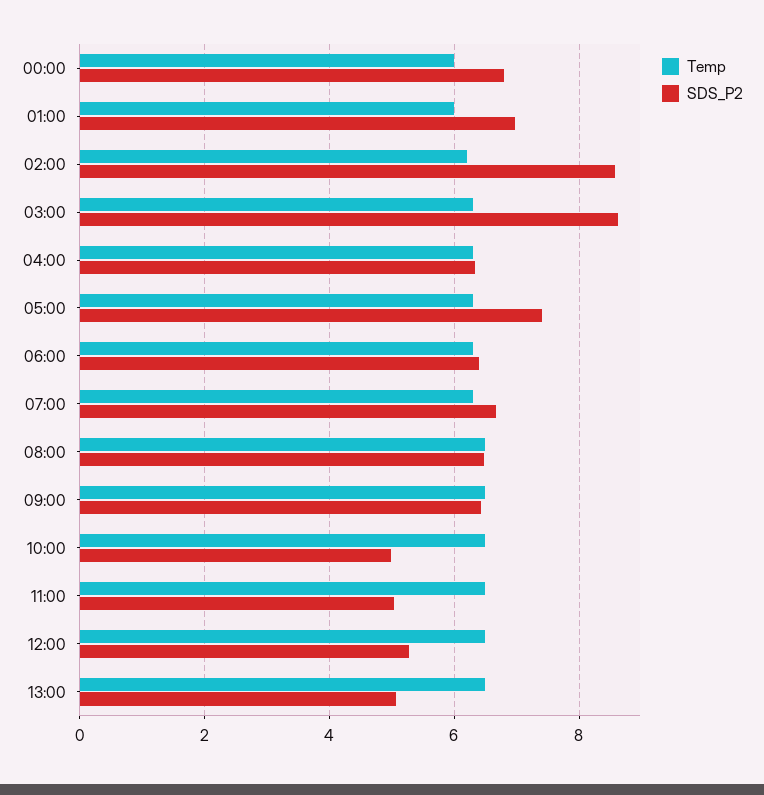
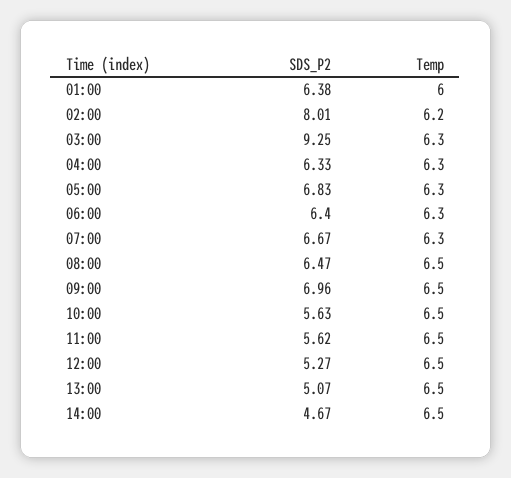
Temp, 00:00: 6 -> none
SDS_P2, 00:00: 6.8 -> none
SDS_P2, 01:00: 7 -> 6.38
SDS_P2, 02:00: 8.6 -> 8.01
SDS_P2, 03:00: 8.6 -> 9.25
SDS_P2, 05:00: 7.4 -> 6.83
SDS_P2, 09:00: 6.4 -> 6.96
SDS_P2, 10:00: 5 -> 5.63
SDS_P2, 11:00: 5 -> 5.62
SDS_P2, 14:00: none -> 4.67
Temp, 14:00: none -> 6.5

